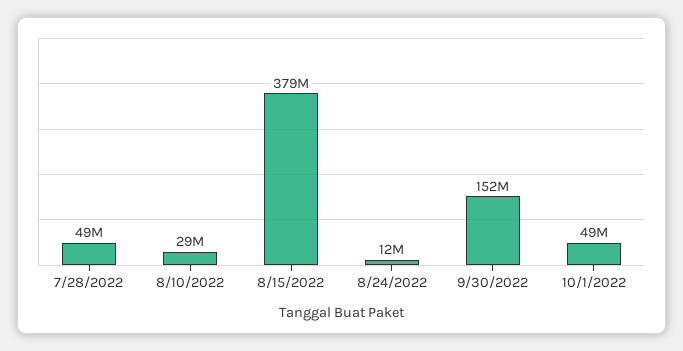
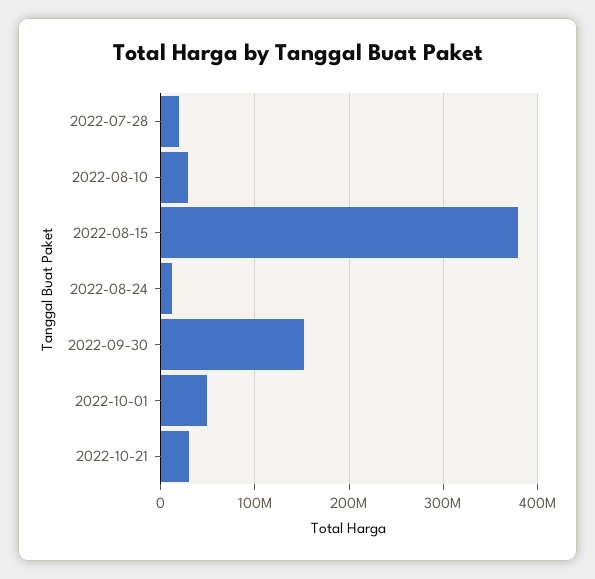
7/28/2022: 49000000 -> 20000000
2022-10-21: none -> 30000000

